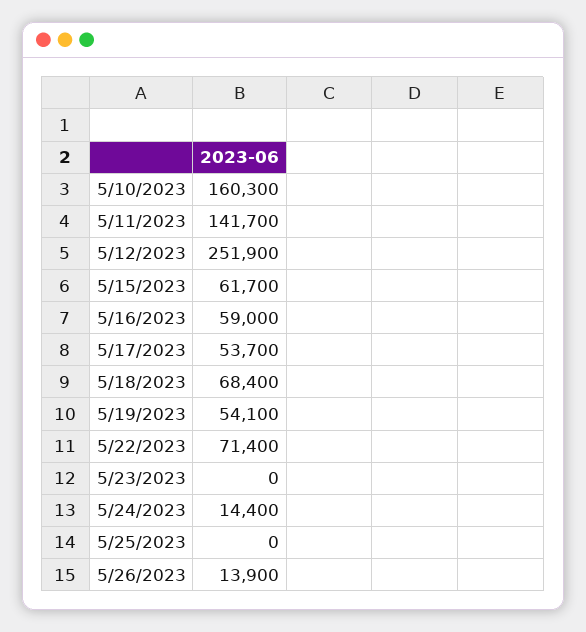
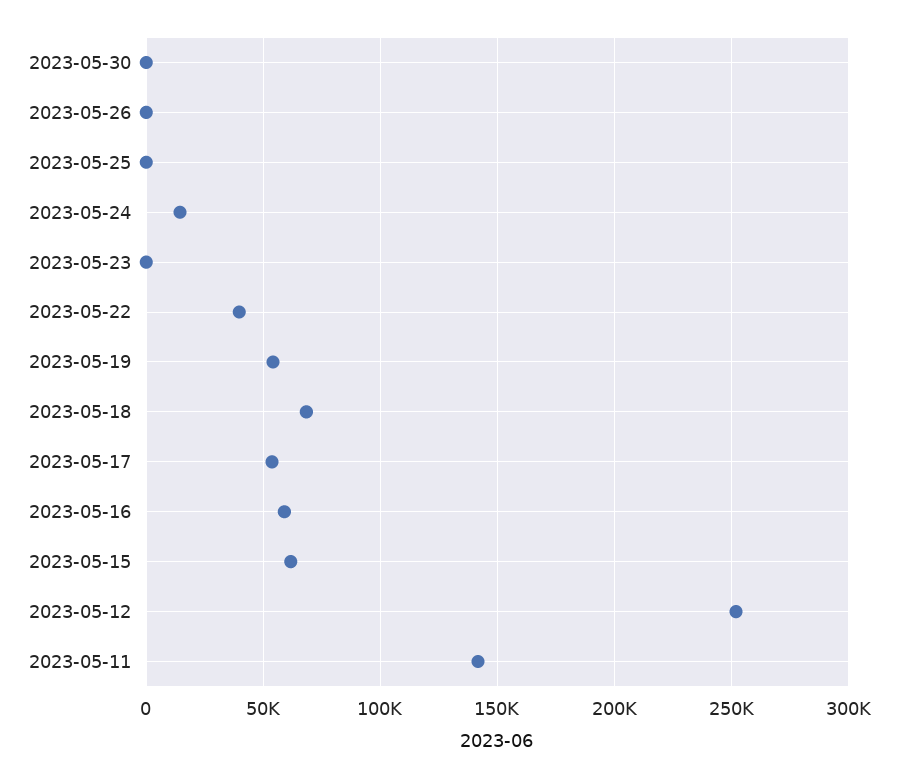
5/10/2023: 160300 -> none
5/22/2023: 71400 -> 40000
5/26/2023: 13900 -> 0
2023-05-30: none -> 0

